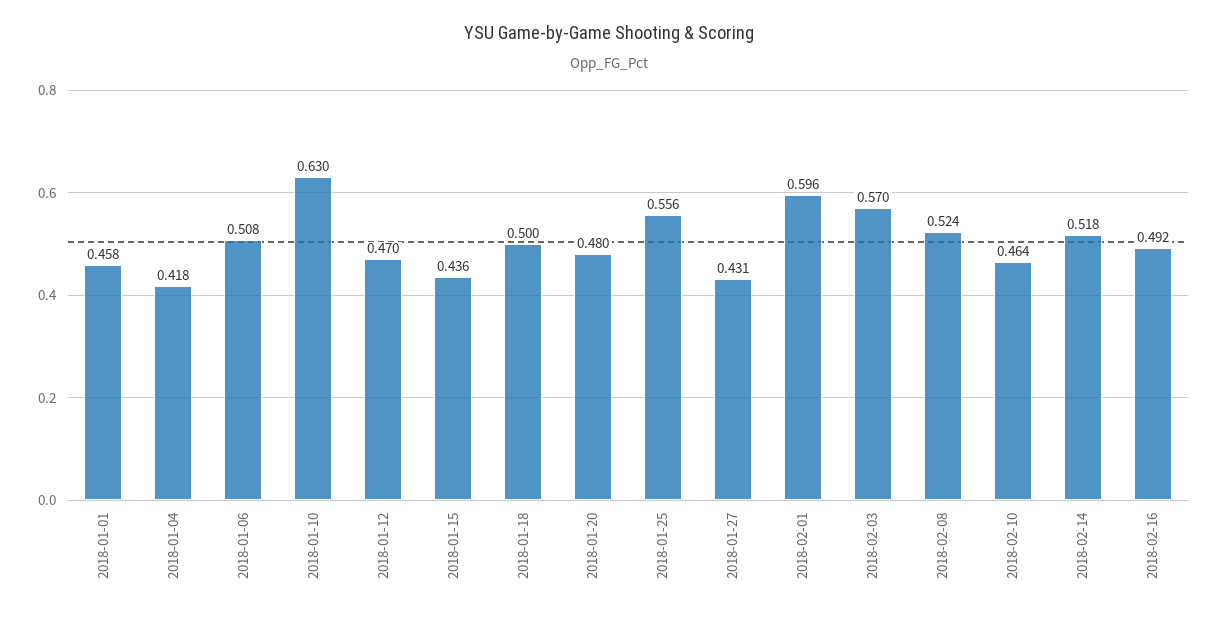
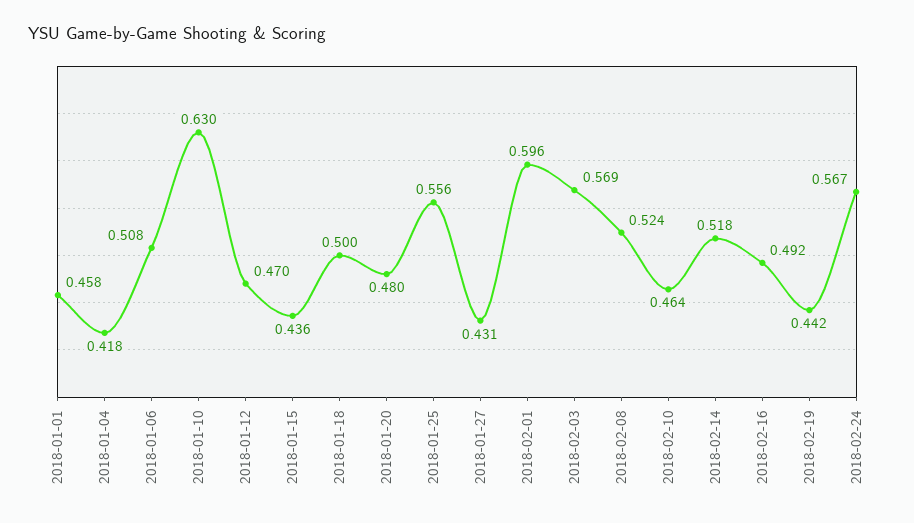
2018-02-03: 0.57 -> 0.569
2018-02-19: none -> 0.442
2018-02-24: none -> 0.567

